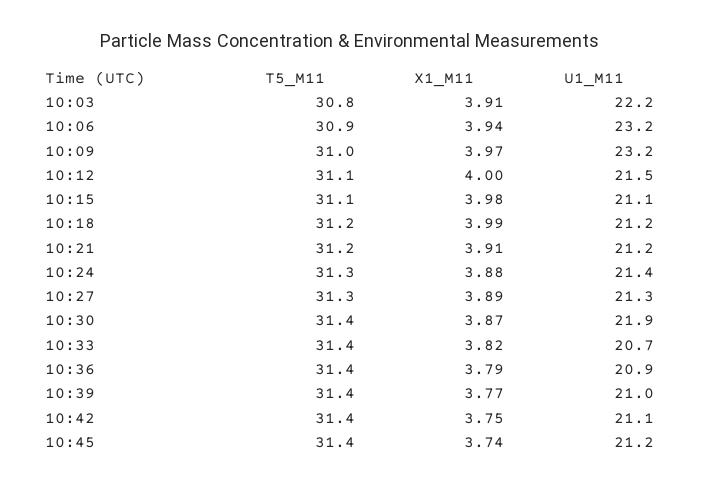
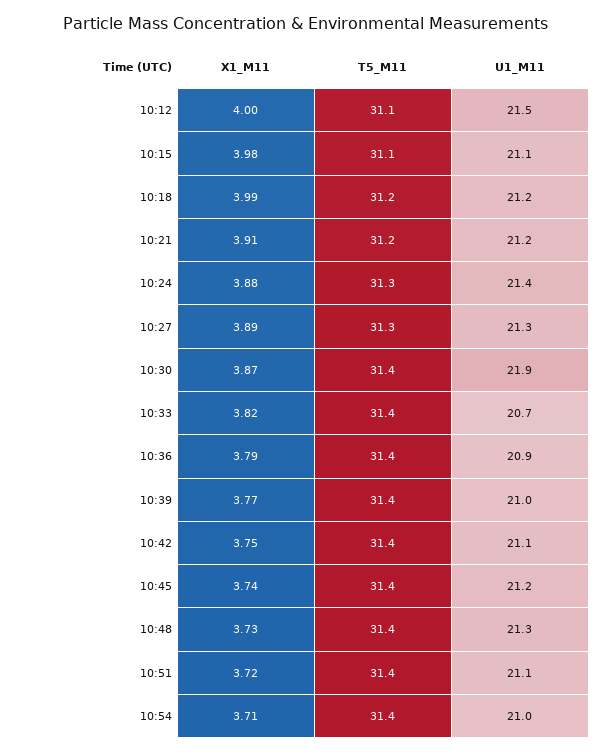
T5_M11, 10:03: 30.8 -> none
X1_M11, 10:03: 3.91 -> none
U1_M11, 10:03: 22.2 -> none
T5_M11, 10:06: 30.9 -> none
X1_M11, 10:06: 3.94 -> none
U1_M11, 10:06: 23.2 -> none
T5_M11, 10:09: 31 -> none
X1_M11, 10:09: 3.97 -> none
U1_M11, 10:09: 23.2 -> none
X1_M11, 10:48: none -> 3.73
T5_M11, 10:48: none -> 31.4
U1_M11, 10:48: none -> 21.3
X1_M11, 10:51: none -> 3.72
T5_M11, 10:51: none -> 31.4
U1_M11, 10:51: none -> 21.1
X1_M11, 10:54: none -> 3.71
T5_M11, 10:54: none -> 31.4
U1_M11, 10:54: none -> 21

